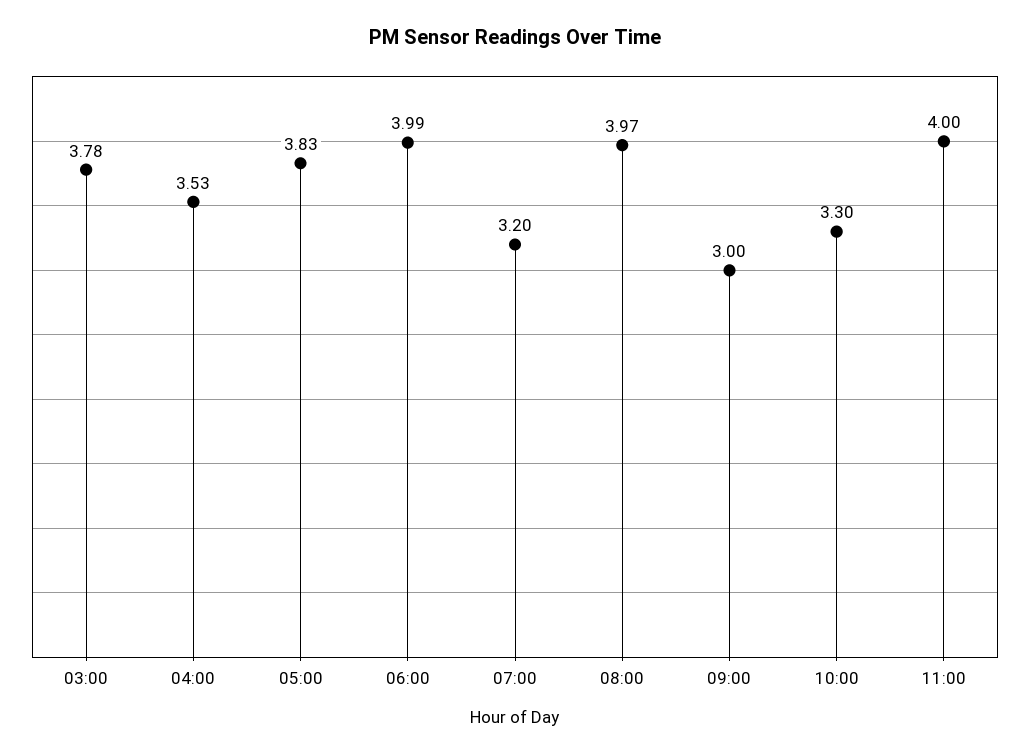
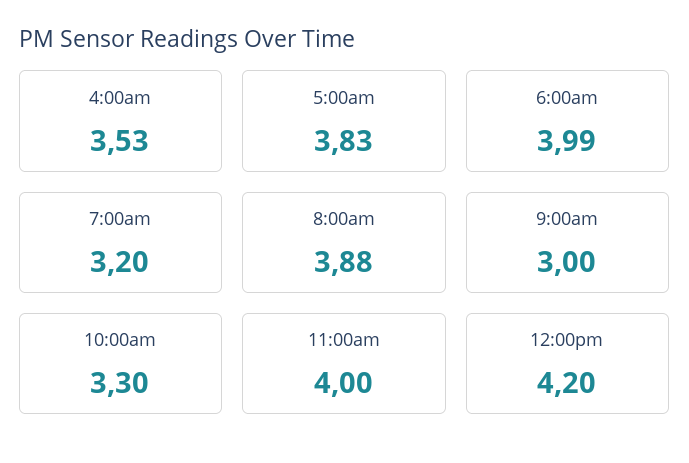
03:00: 3.78 -> none
08:00: 3.97 -> 3.88
12:00pm: none -> 4.2

